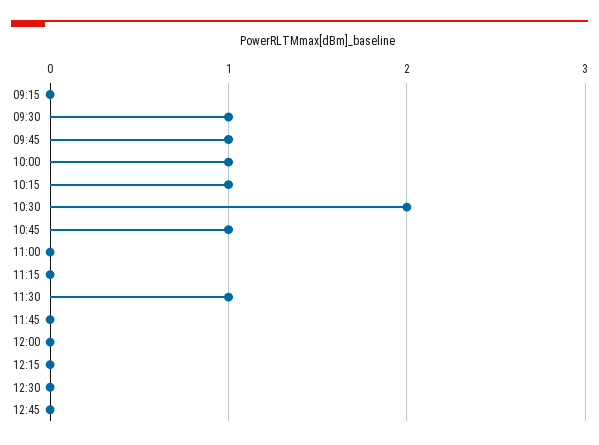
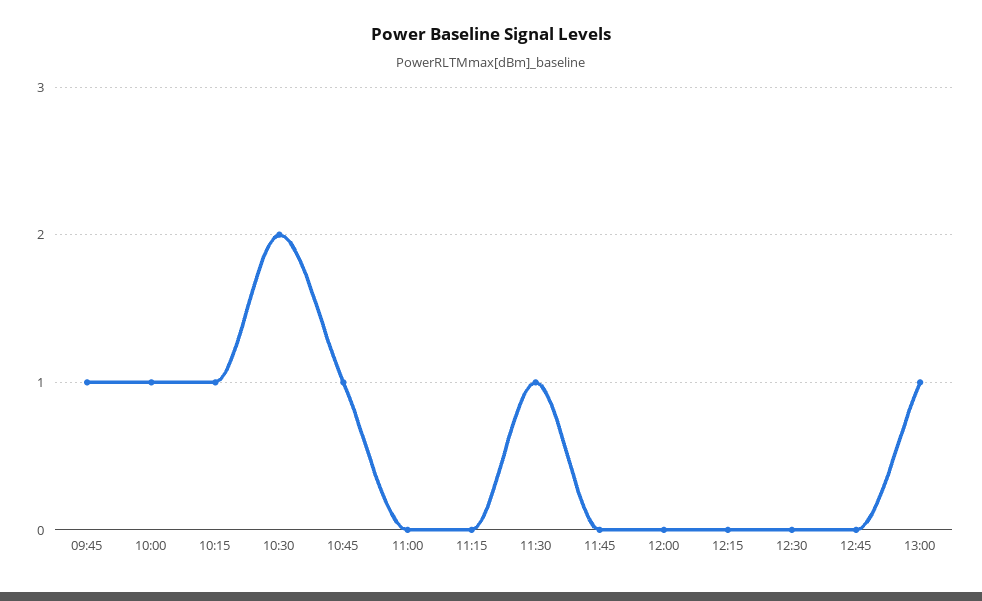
09:15: 0 -> none
09:30: 1 -> none
13:00: none -> 1

